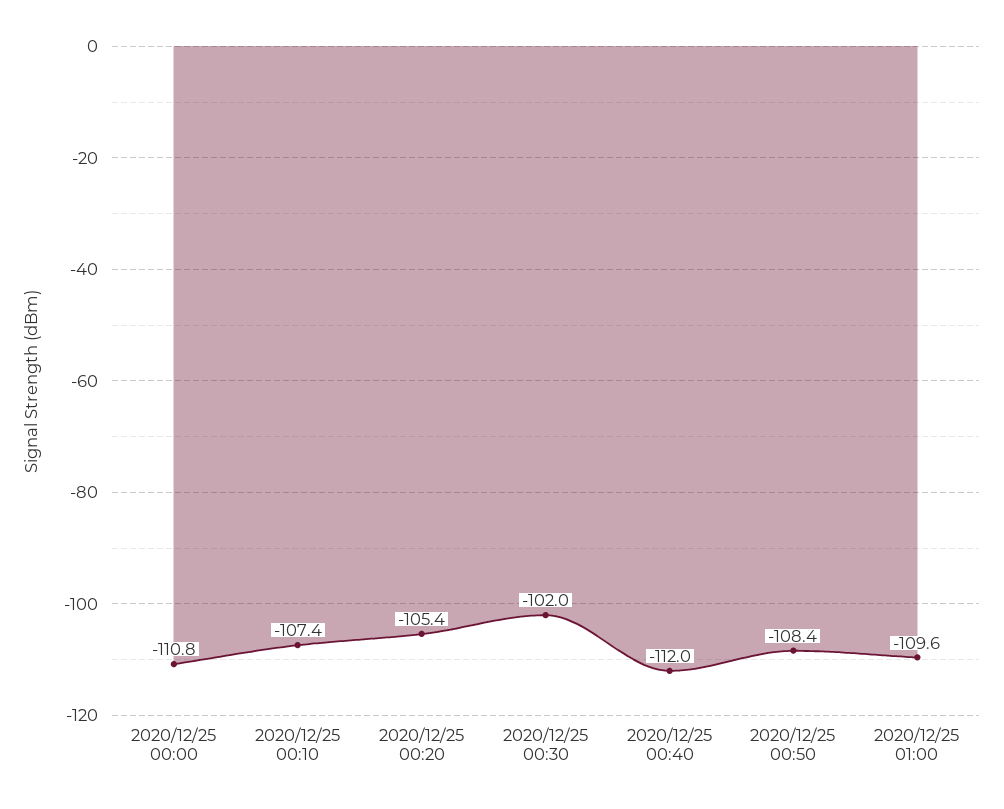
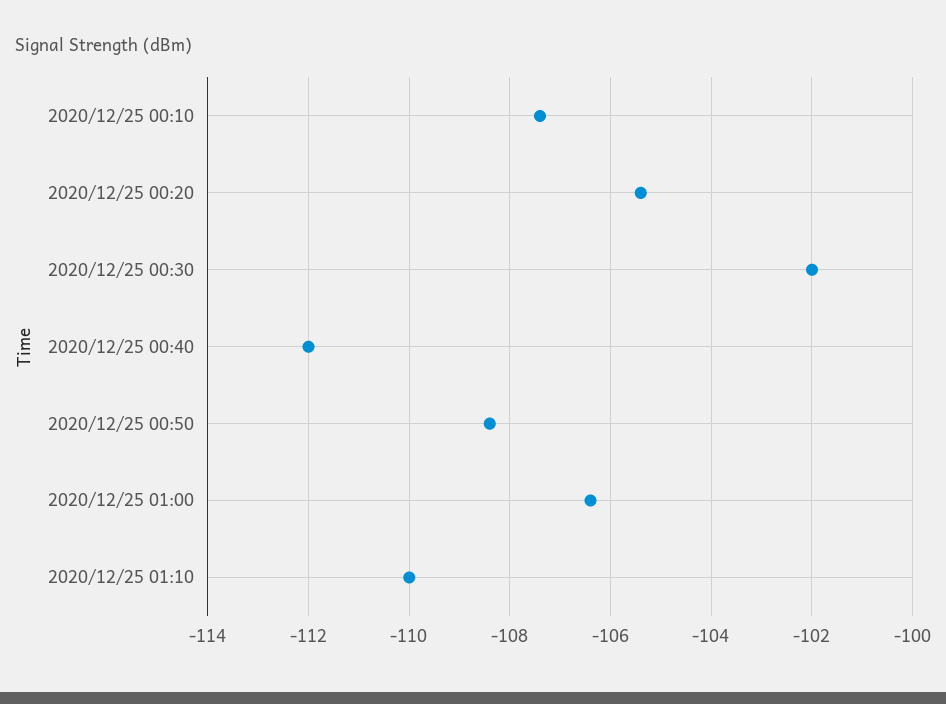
2020/12/25 00:00: -110.8 -> none
2020/12/25 01:00: -109.6 -> -106.5
2020/12/25 01:10: none -> -110

